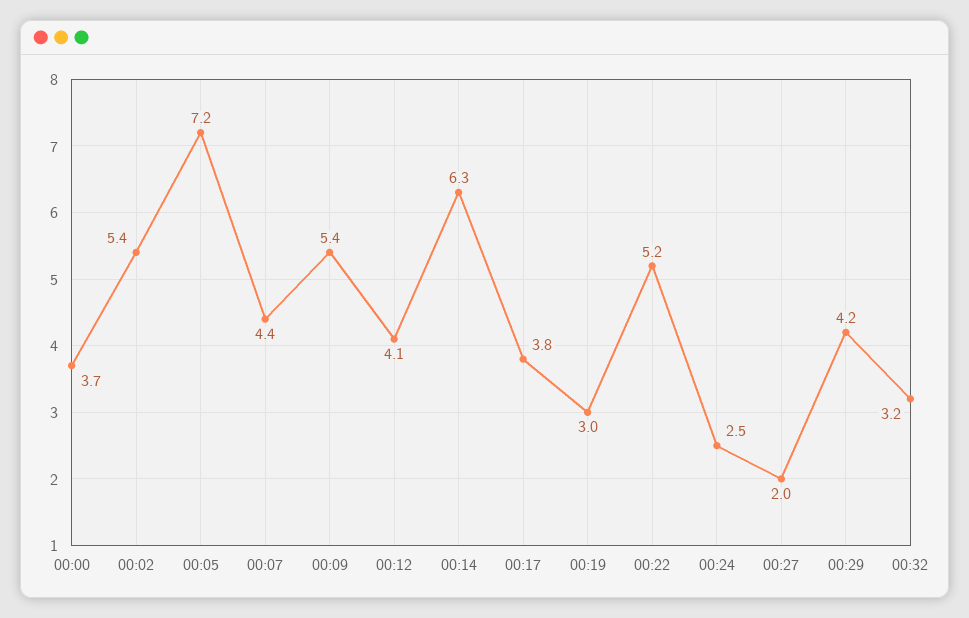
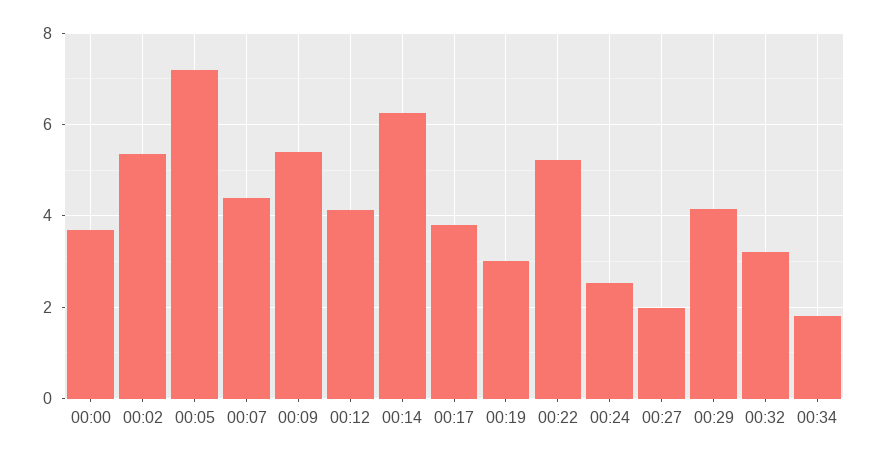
00:34: none -> 1.8

